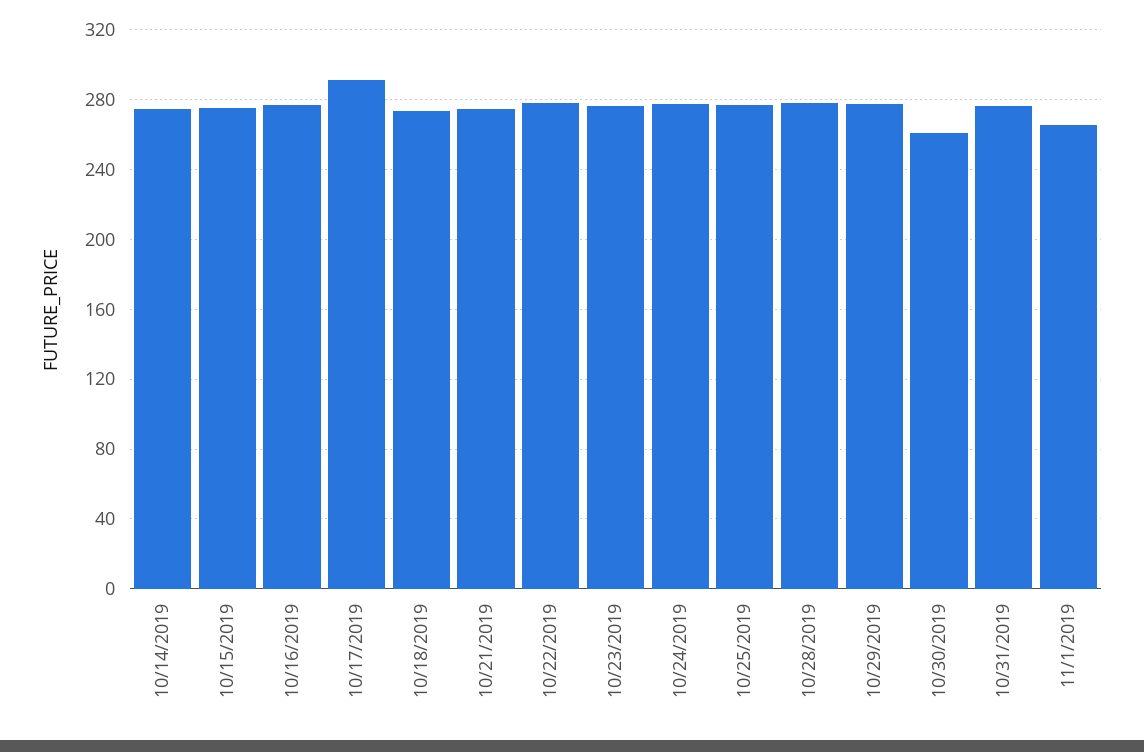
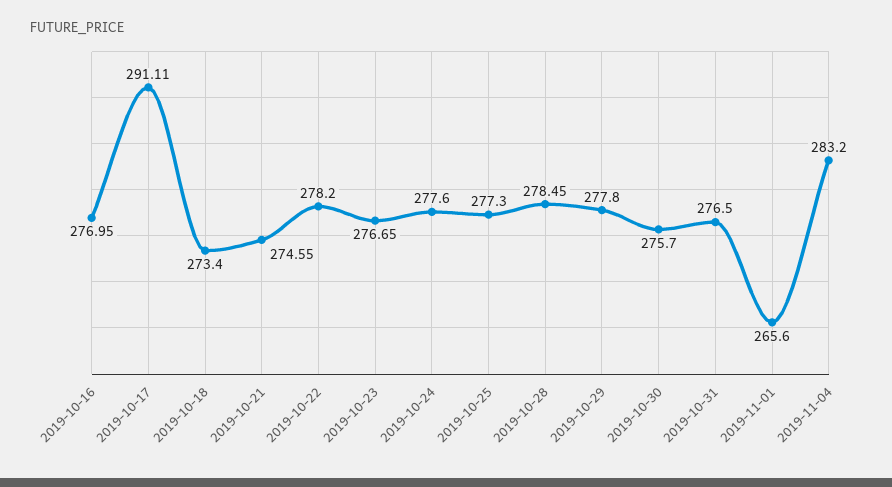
10/14/2019: 275 -> none
10/15/2019: 275 -> none
10/30/2019: 260 -> 275.7
2019-11-04: none -> 283.2

